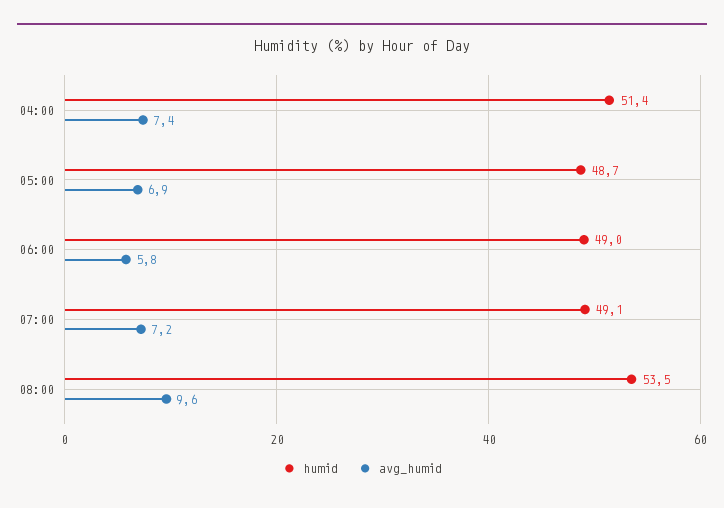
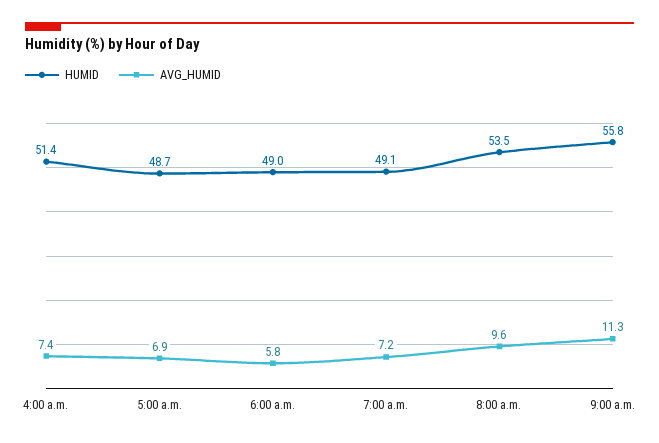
humid, 9:00 a.m.: none -> 55.8
avg_humid, 9:00 a.m.: none -> 11.3

